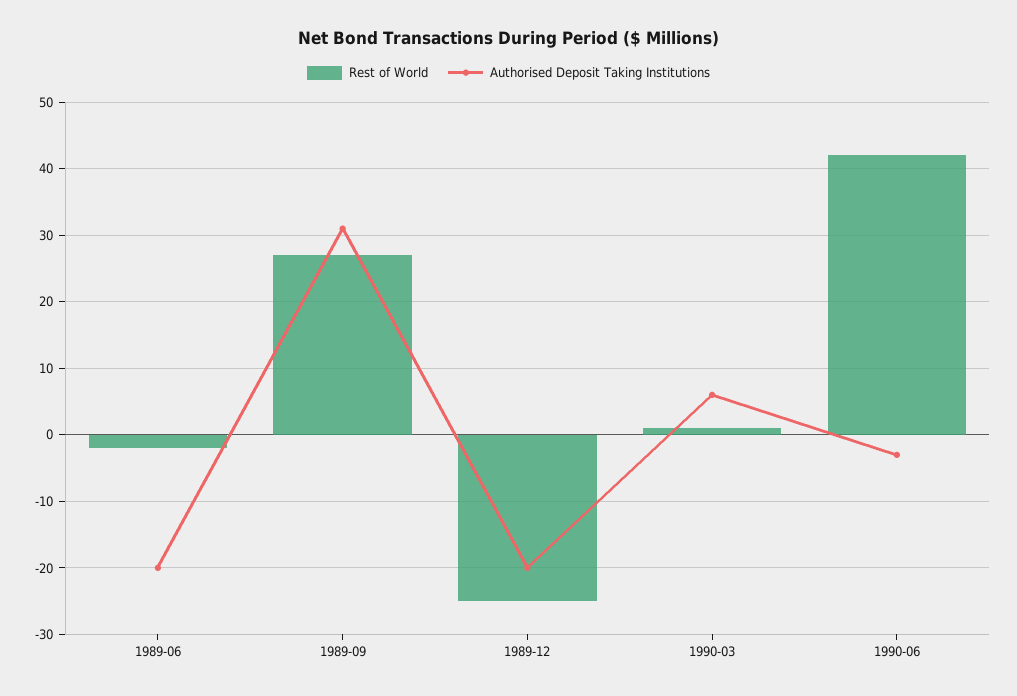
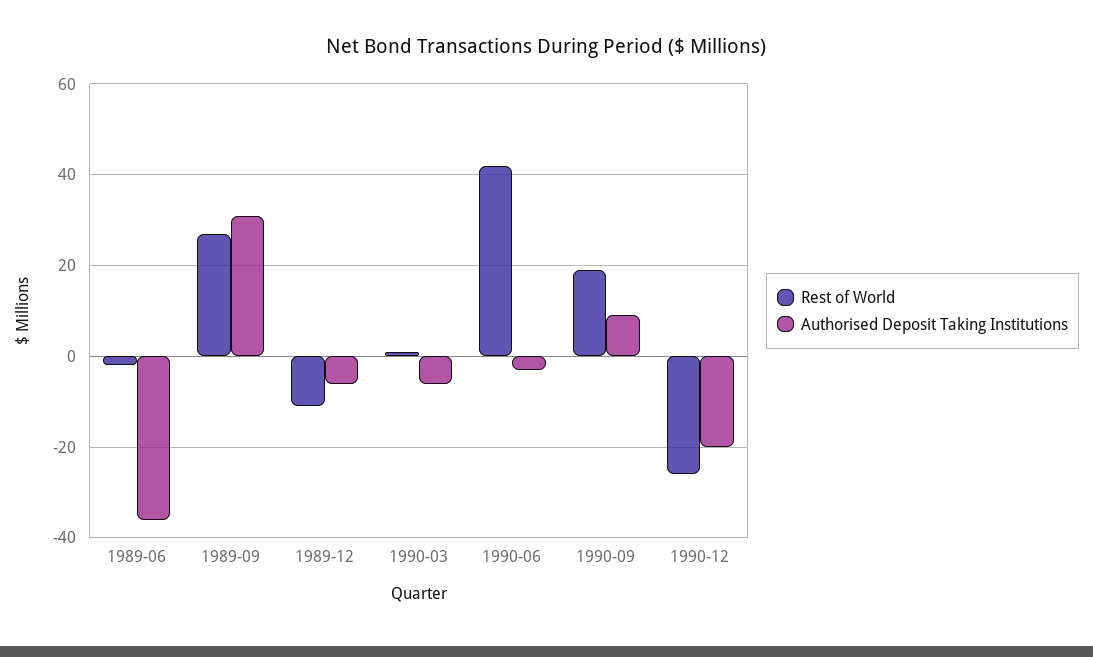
Authorised Deposit Taking Institutions, 1989-06: -20 -> -35
Rest of World, 1989-12: -25 -> -10
Authorised Deposit Taking Institutions, 1989-12: -20 -> -5
Authorised Deposit Taking Institutions, 1990-03: 6 -> -5
Rest of World, 1990-09: none -> 20
Authorised Deposit Taking Institutions, 1990-09: none -> 10
Rest of World, 1990-12: none -> -25
Authorised Deposit Taking Institutions, 1990-12: none -> -20

